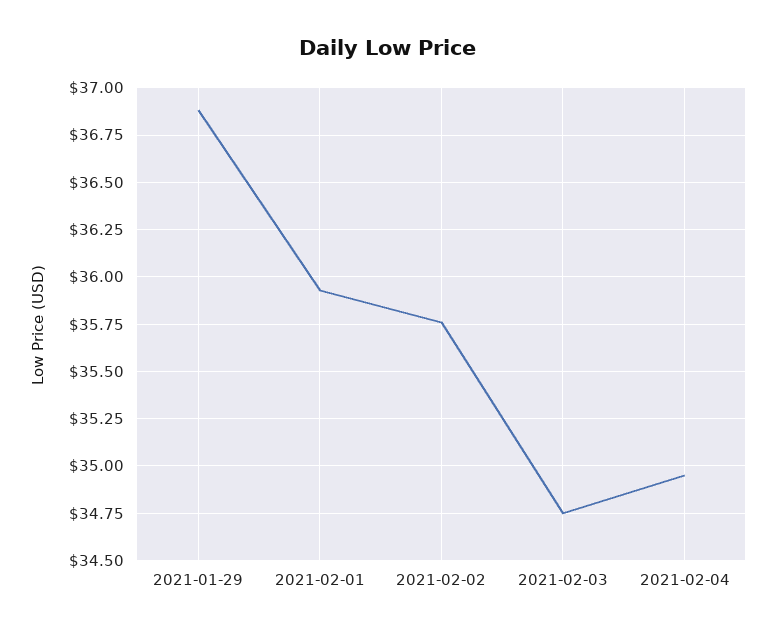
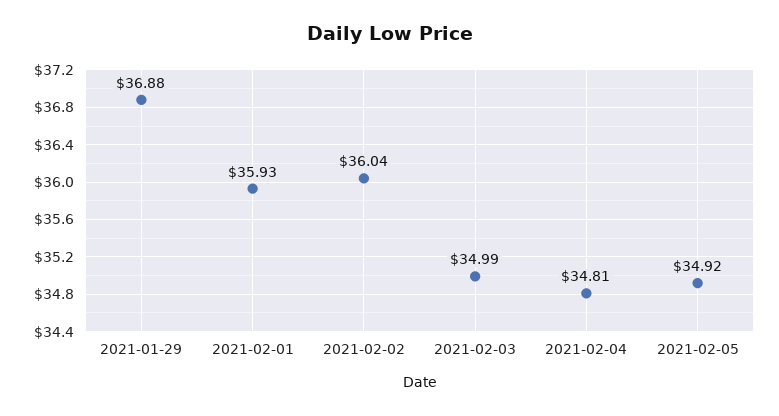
2021-02-02: 35.75 -> 36.04
2021-02-03: 34.75 -> 34.99
2021-02-04: 34.95 -> 34.81
2021-02-05: none -> 34.92

